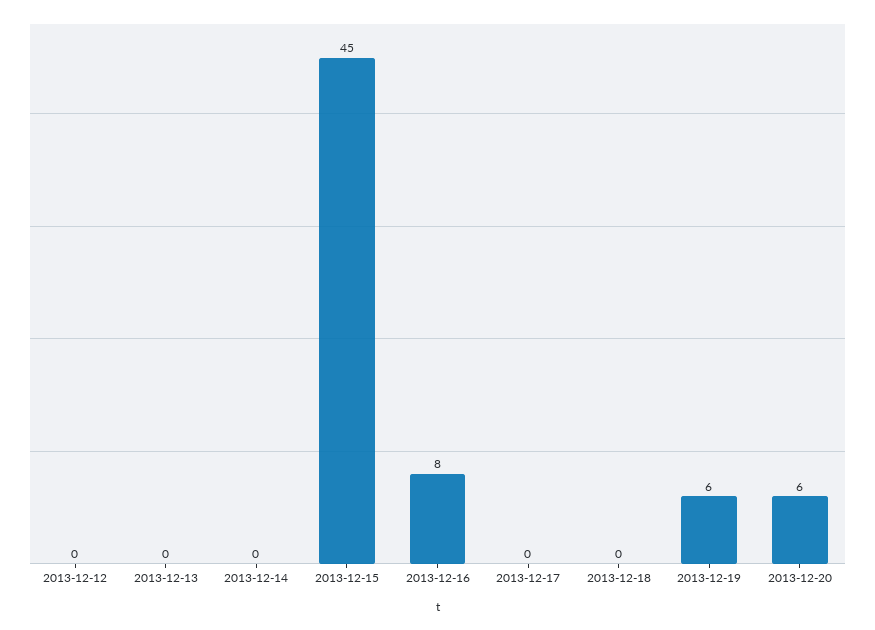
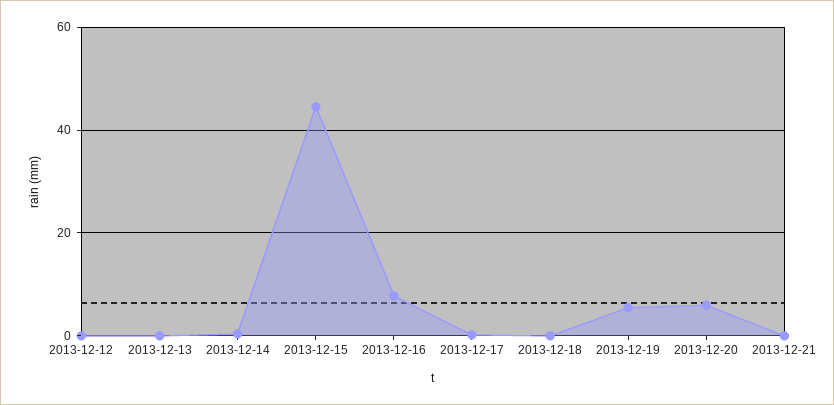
2013-12-21: none -> 0

